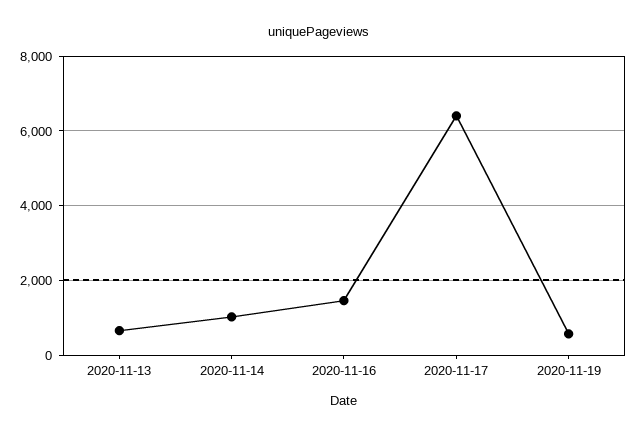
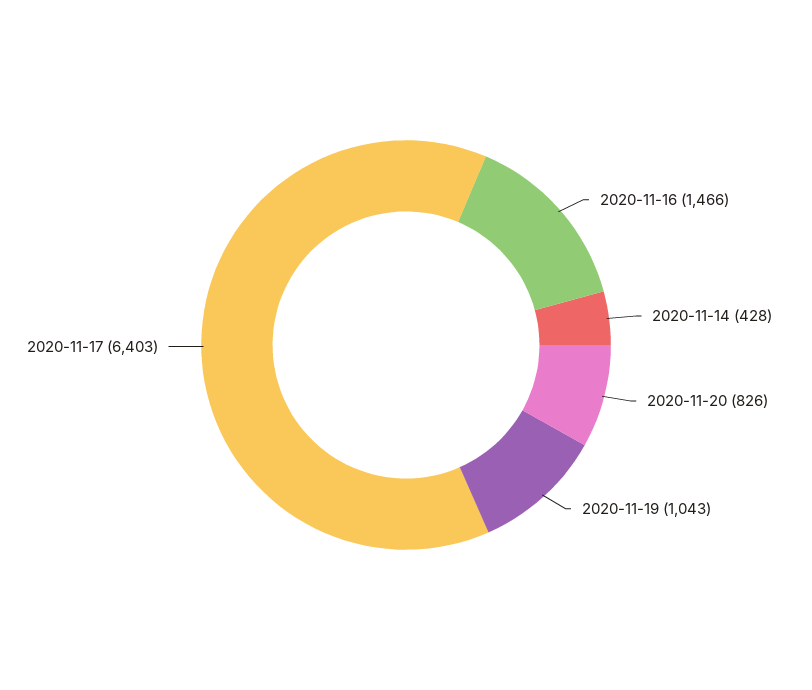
2020-11-13: 600 -> none
2020-11-14: 1000 -> 428
2020-11-19: 600 -> 1043
2020-11-20: none -> 826

